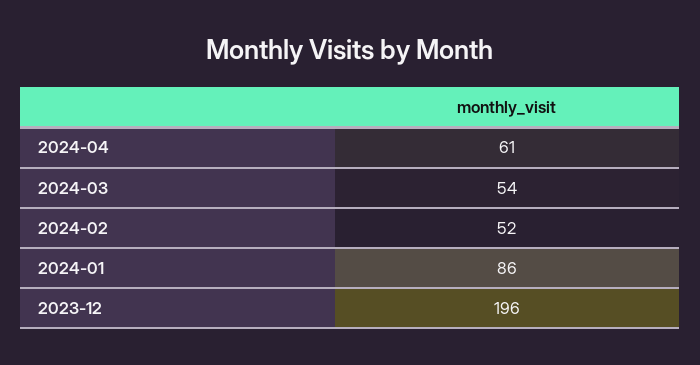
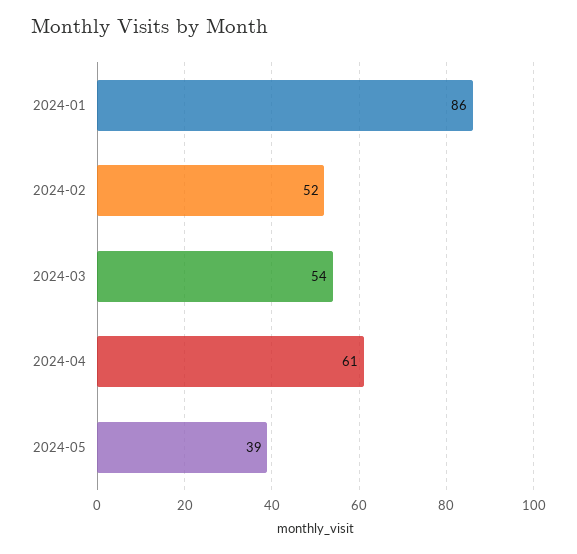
2023-12: 196 -> none
2024-05: none -> 39

